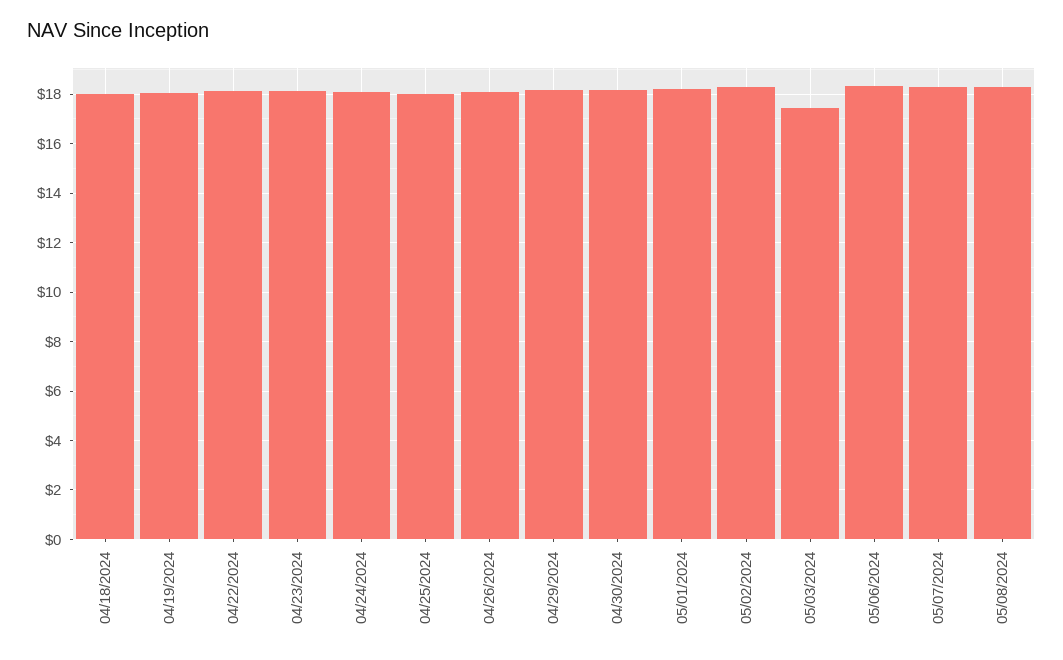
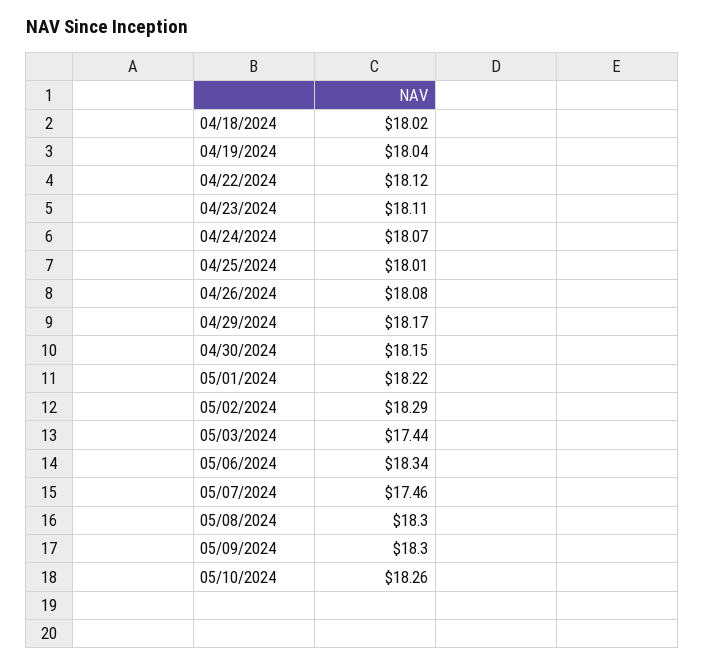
05/07/2024: 18.25 -> 17.46
05/09/2024: none -> 18.3
05/10/2024: none -> 18.26

